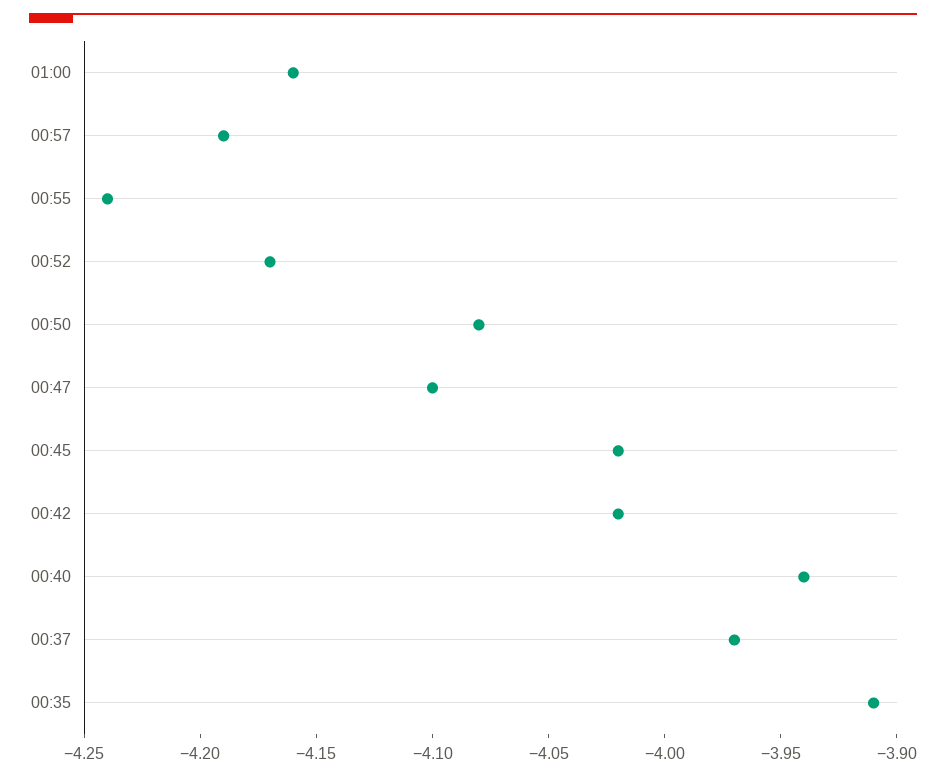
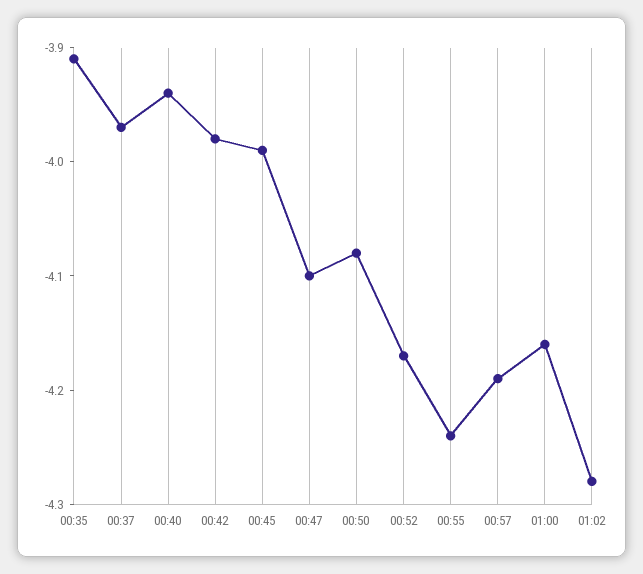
00:45: -4.02 -> -3.99
00:42: -4.02 -> -3.98
01:02: none -> -4.28

